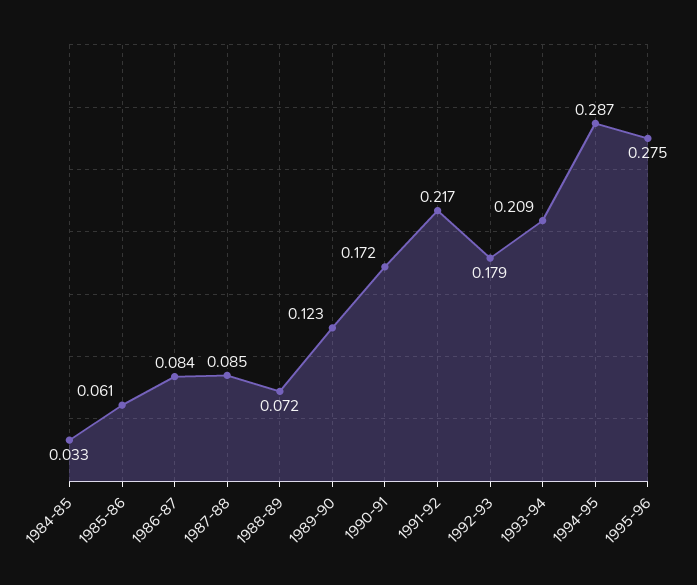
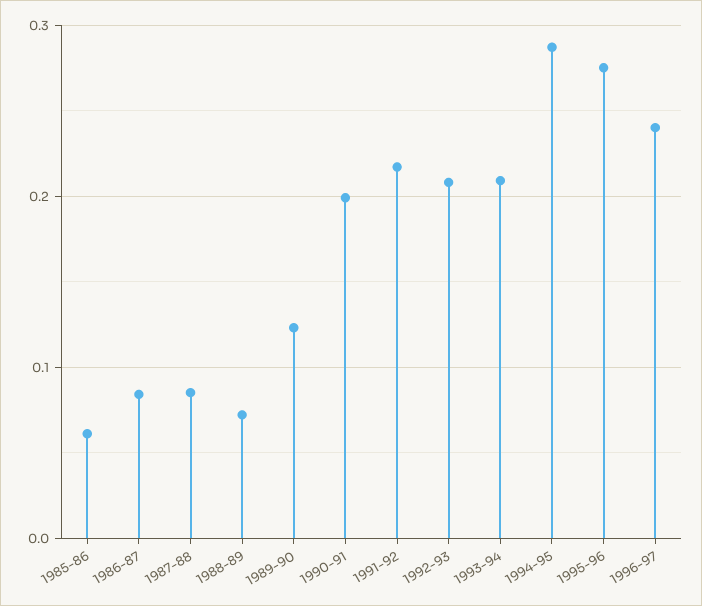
1984-85: 0.033 -> none
1990-91: 0.172 -> 0.2
1992-93: 0.179 -> 0.21
1996-97: none -> 0.24

